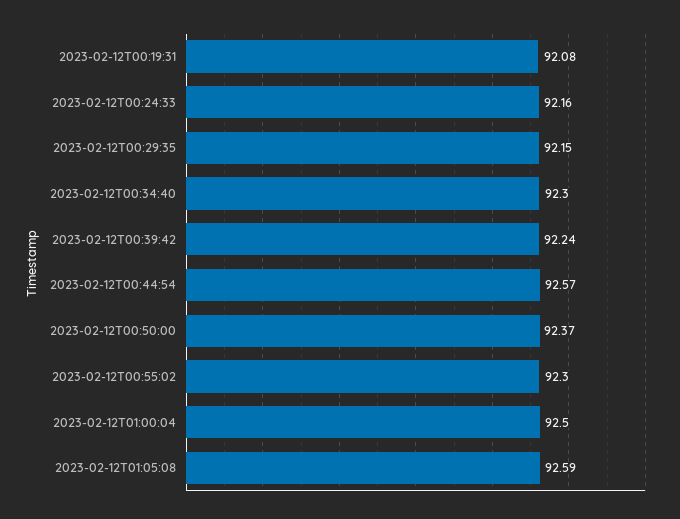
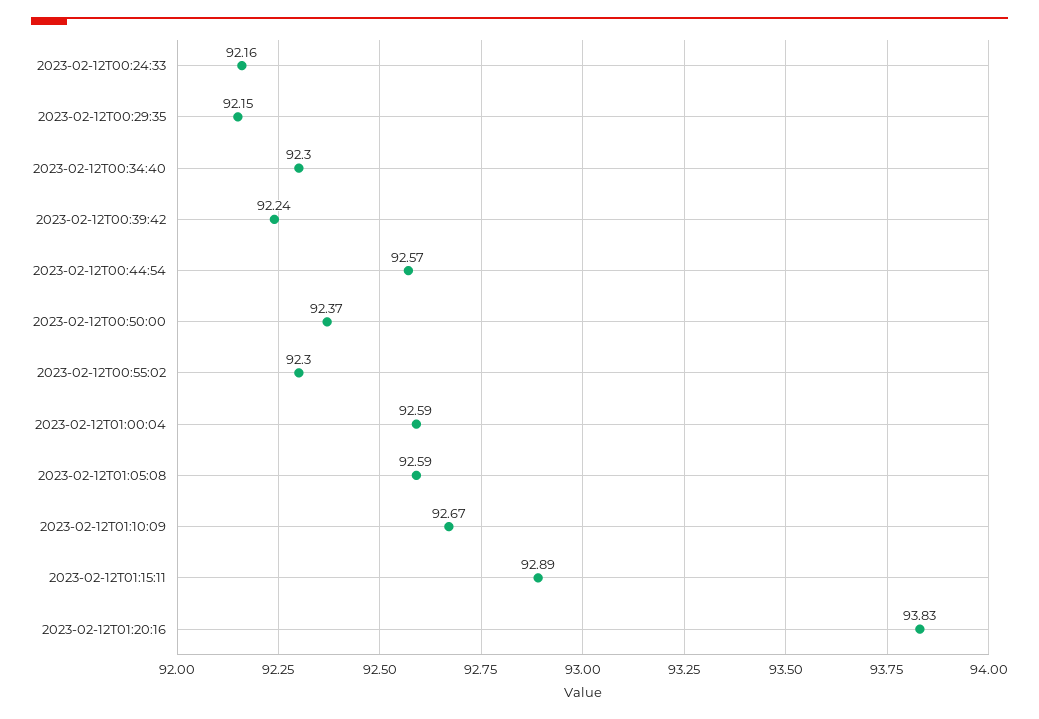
2023-02-12T00:19:31: 92.08 -> none
2023-02-12T01:00:04: 92.5 -> 92.59
2023-02-12T01:10:09: none -> 92.67
2023-02-12T01:15:11: none -> 92.89
2023-02-12T01:20:16: none -> 93.83

